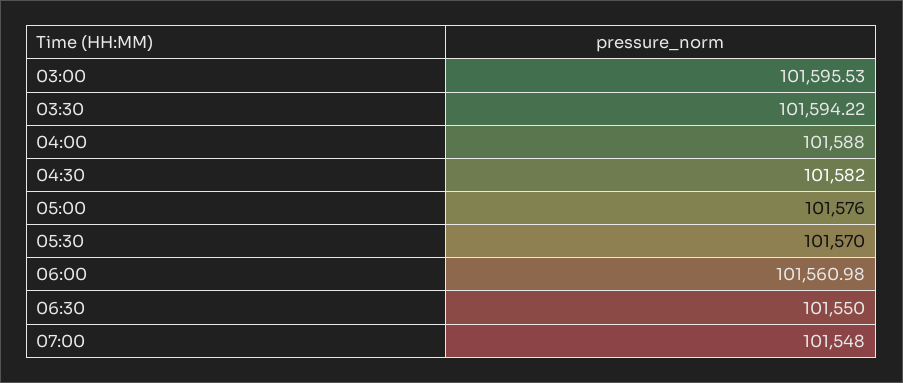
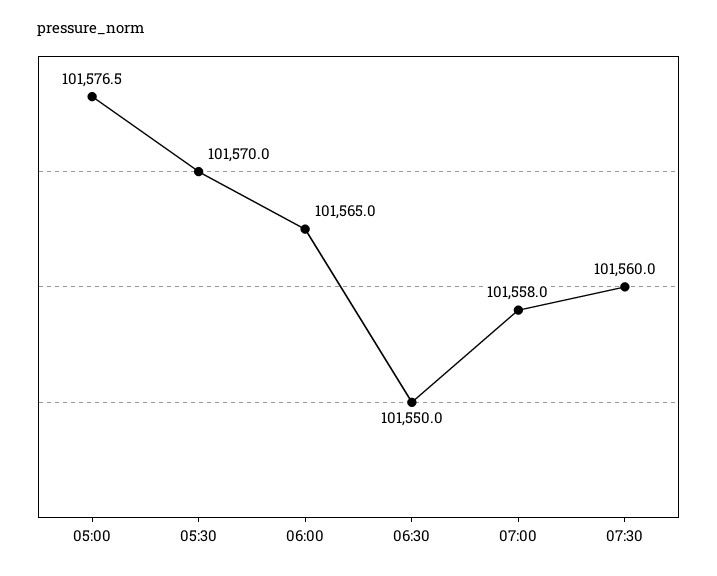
03:00: 101595.53 -> none
03:30: 101594.22 -> none
04:00: 101588 -> none
04:30: 101582 -> none
05:00: 101576 -> 101576.5
06:00: 101560.98 -> 101565
07:00: 101548 -> 101558
07:30: none -> 101560

